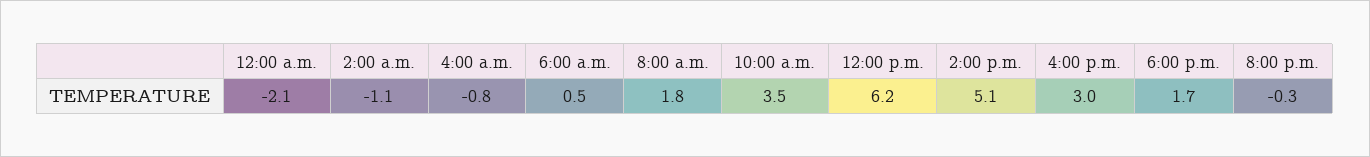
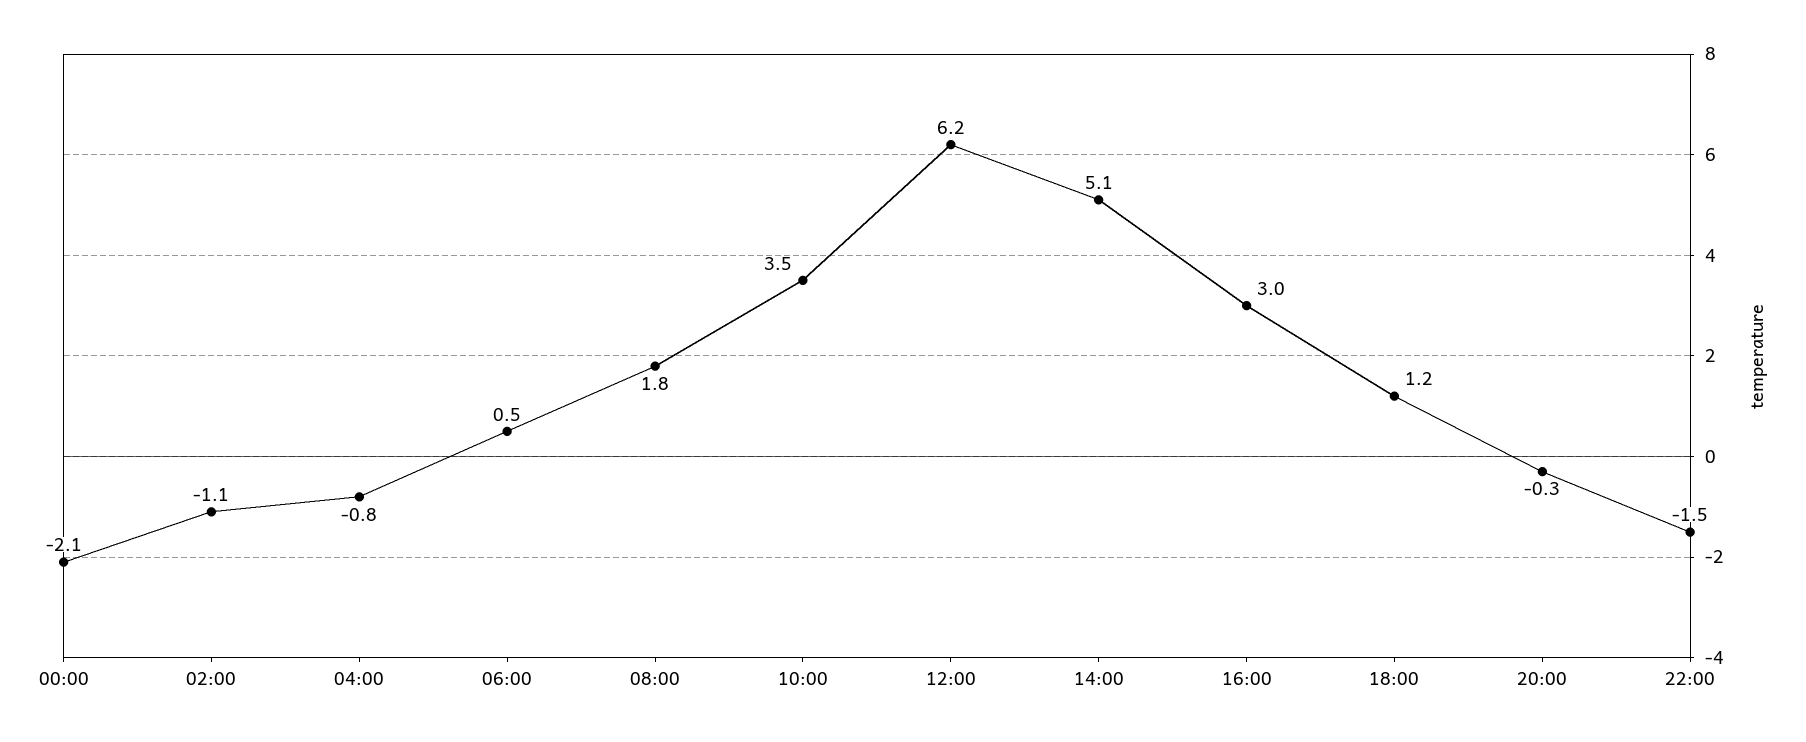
6:00 p.m.: 1.7 -> 1.2
22:00: none -> -1.5

